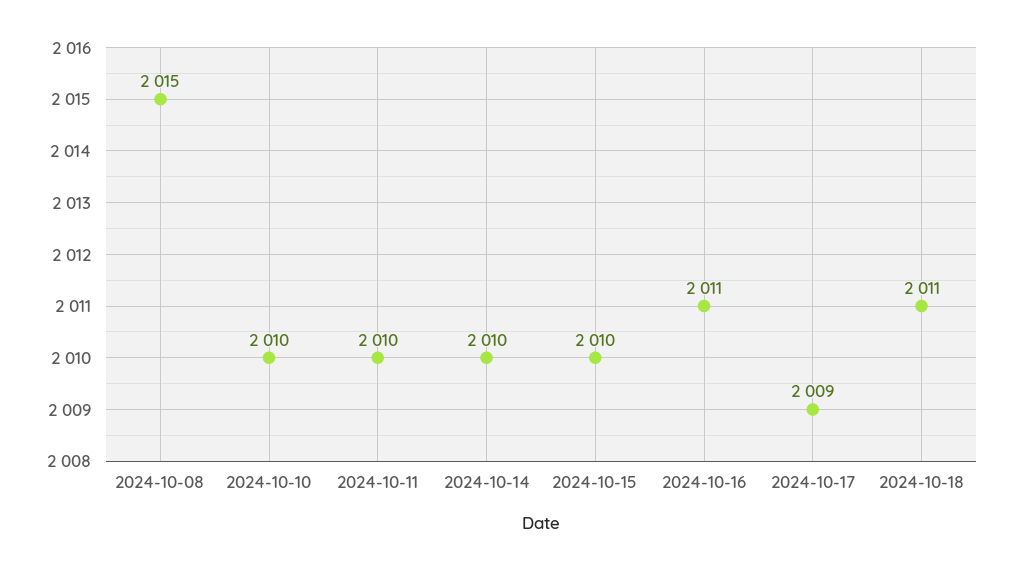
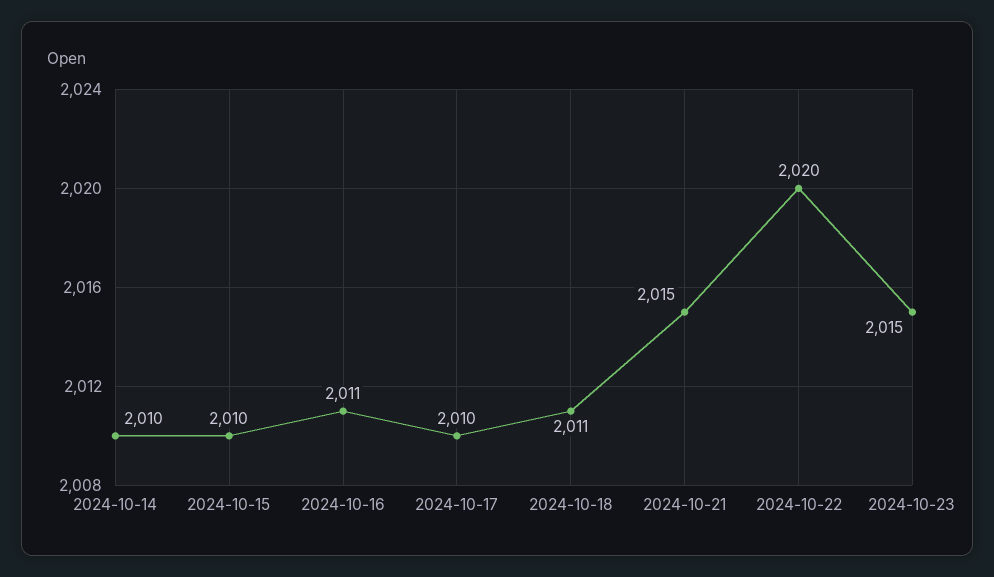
2024-10-08: 2015 -> none
2024-10-10: 2010 -> none
2024-10-11: 2010 -> none
2024-10-17: 2009 -> 2010
2024-10-21: none -> 2015
2024-10-22: none -> 2020
2024-10-23: none -> 2015

